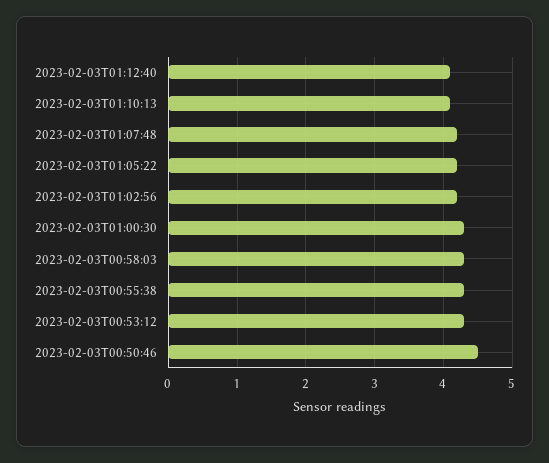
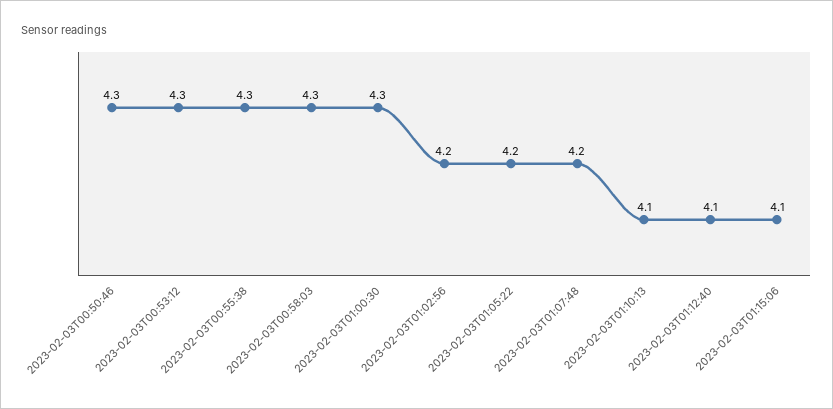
2023-02-03T00:50:46: 4.5 -> 4.3
2023-02-03T01:15:06: none -> 4.1

